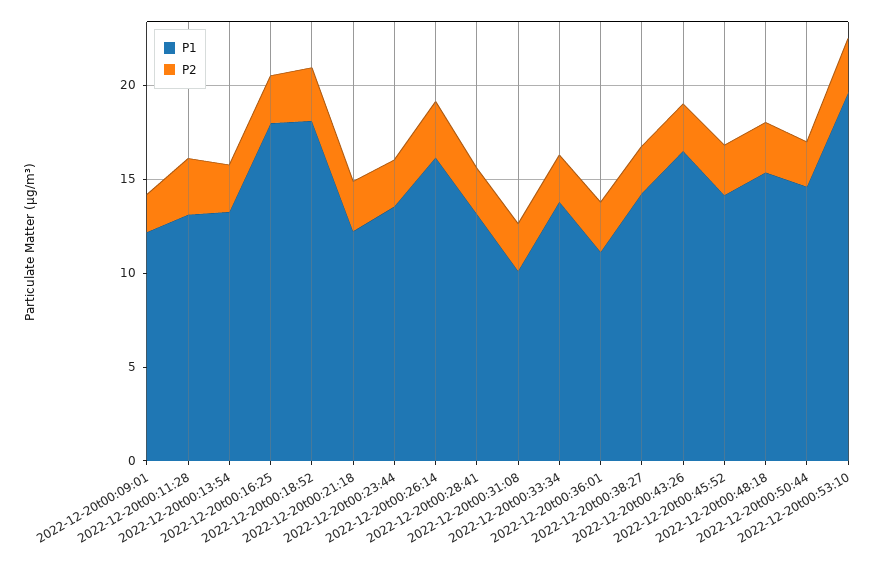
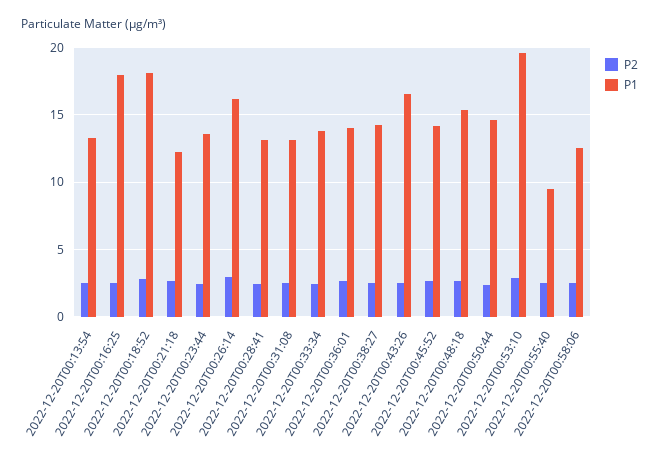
P1, 2022-12-20t00:09:01: 12 -> none
P2, 2022-12-20t00:09:01: 2 -> none
P1, 2022-12-20t00:11:28: 13 -> none
P2, 2022-12-20t00:11:28: 3 -> none
P1, 2022-12-20t00:31:08: 10 -> 13
P1, 2022-12-20t00:36:01: 11 -> 14
P2, 2022-12-20T00:55:40: none -> 2.5
P1, 2022-12-20T00:55:40: none -> 9.5
P2, 2022-12-20T00:58:06: none -> 2.5
P1, 2022-12-20T00:58:06: none -> 12.5

